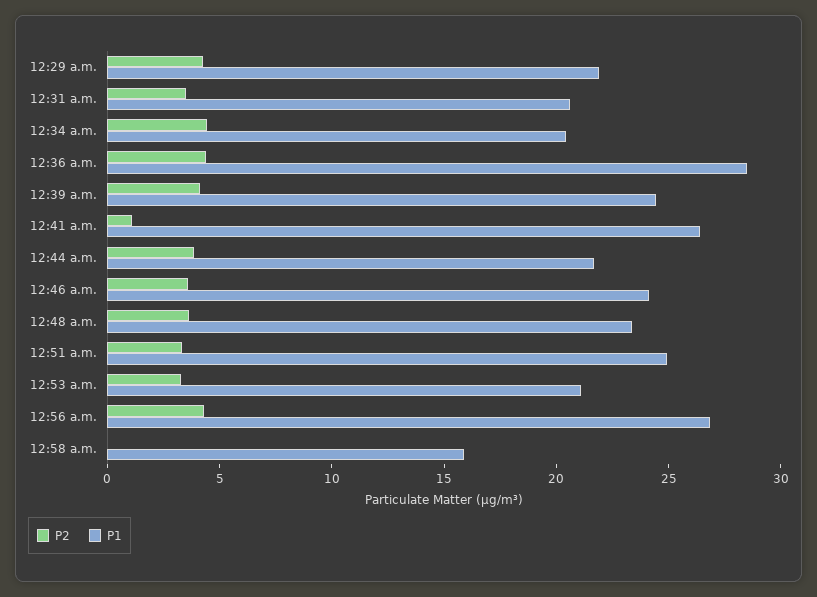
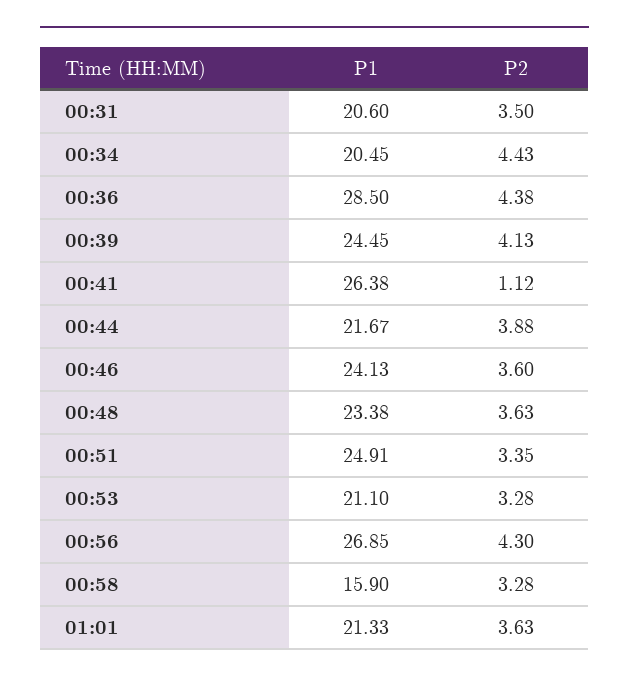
P2, 12:29 a.m.: 4 -> none
P1, 12:29 a.m.: 22 -> none
P2, 12:58 a.m.: 0 -> 3.28
P1, 01:01: none -> 21.33
P2, 01:01: none -> 3.63

